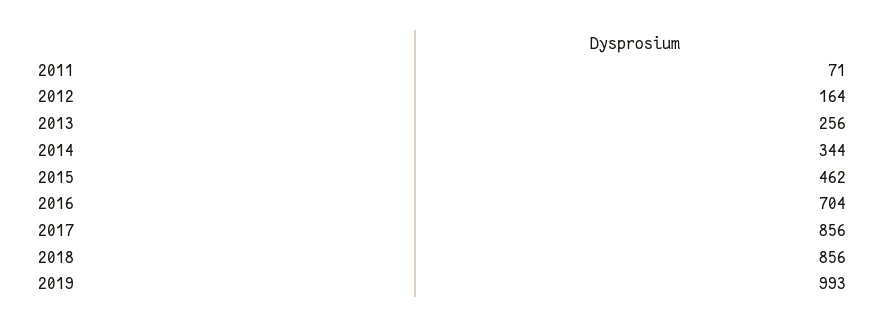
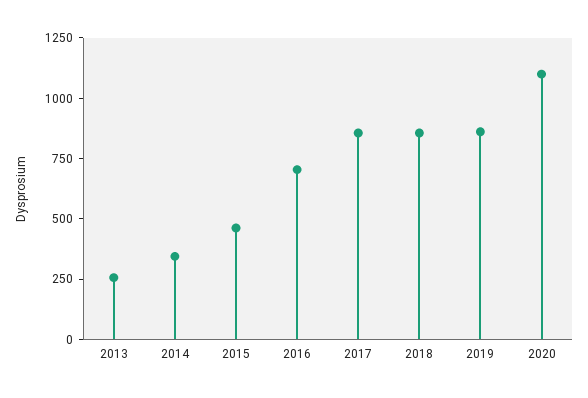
2011: 71 -> none
2012: 164 -> none
2019: 993 -> 850
2020: none -> 1100

